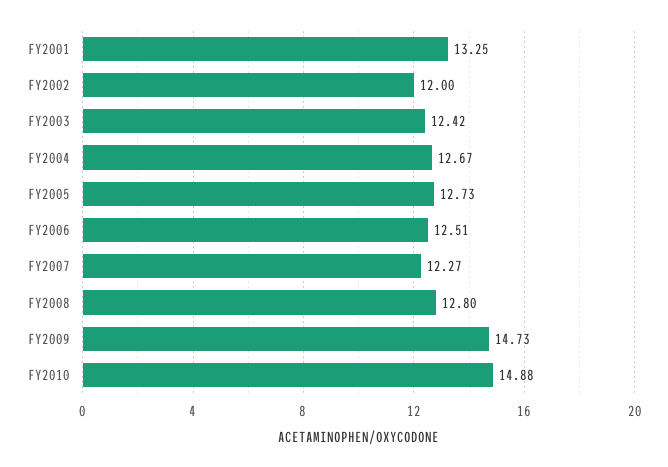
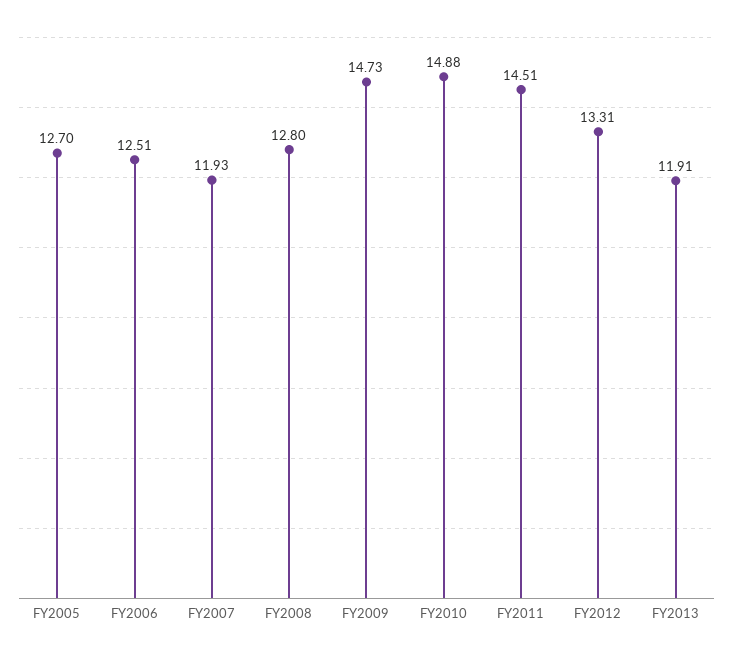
FY2001: 13.25 -> none
FY2002: 12 -> none
FY2003: 12.42 -> none
FY2004: 12.67 -> none
FY2005: 12.73 -> 12.7
FY2007: 12.27 -> 11.93
FY2011: none -> 14.51
FY2012: none -> 13.31
FY2013: none -> 11.91

